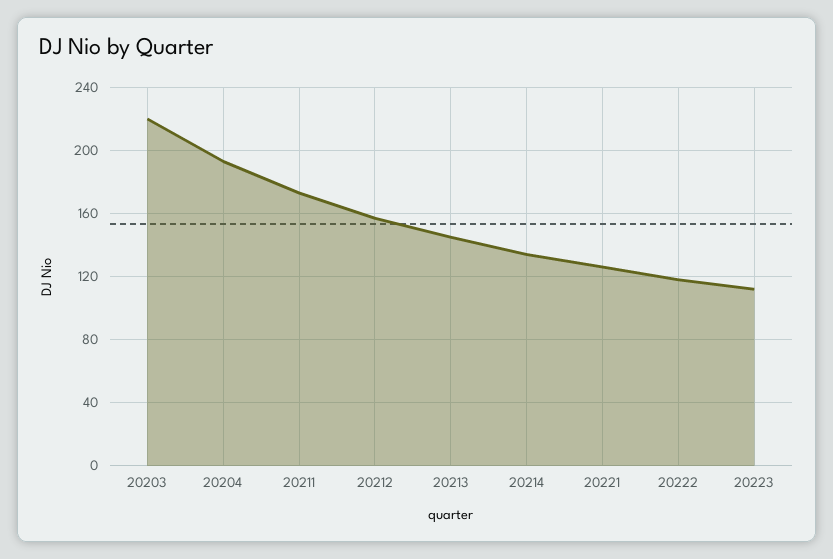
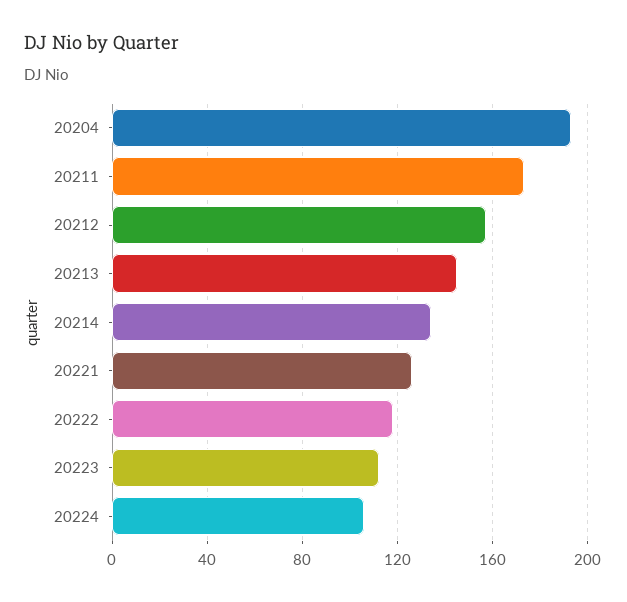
20203: 220 -> none
20224: none -> 105

